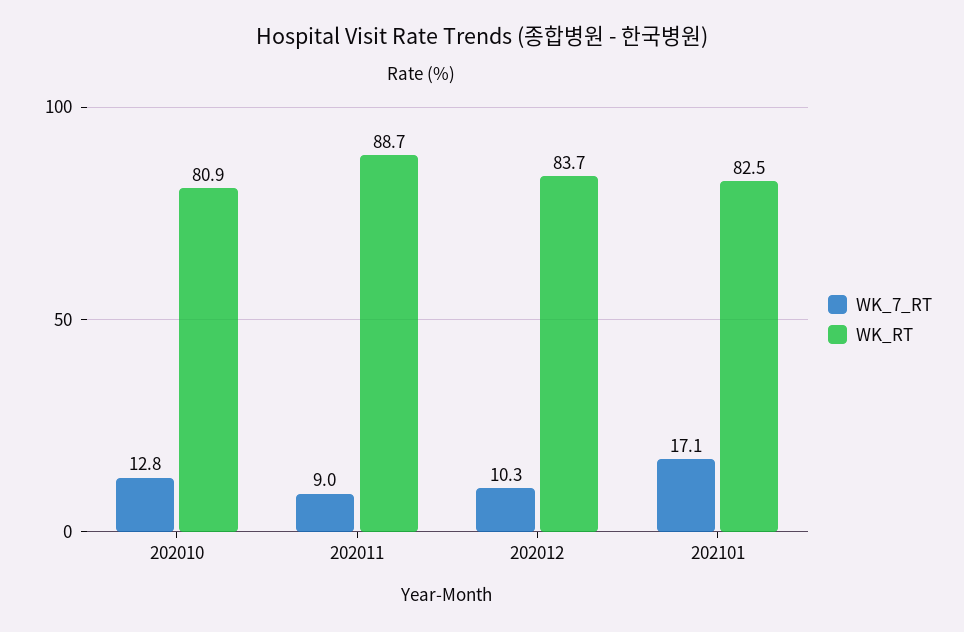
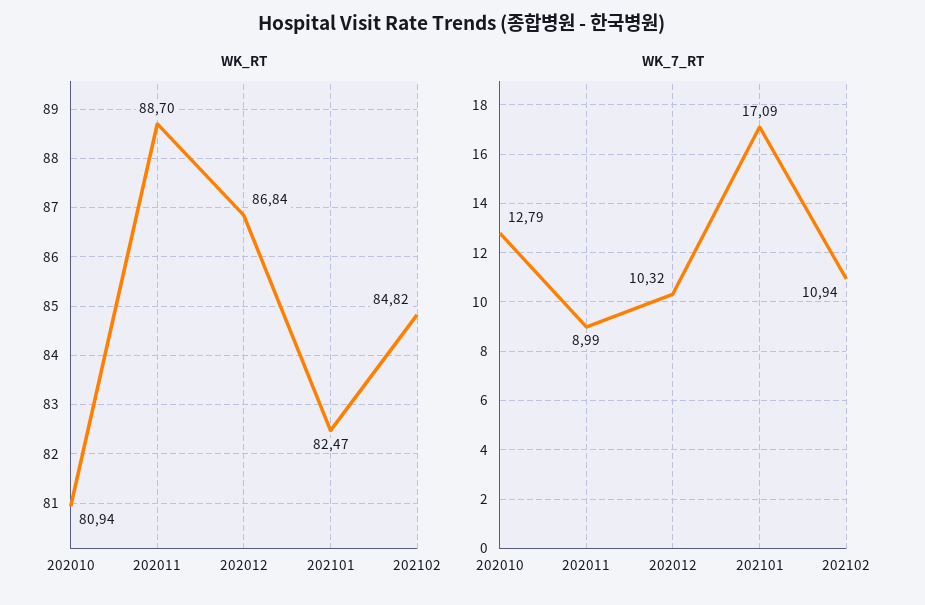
WK_RT, 202012: 83.7 -> 86.84
WK_RT, 202102: none -> 84.82
WK_7_RT, 202102: none -> 10.94

